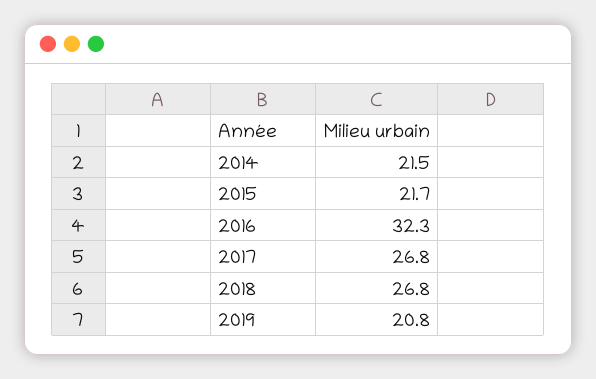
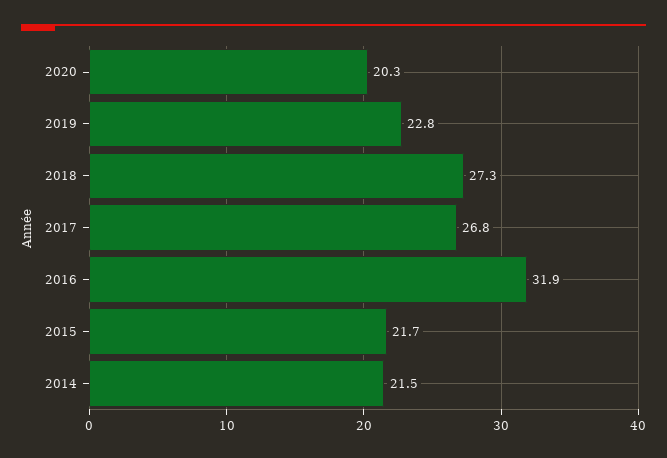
2016: 32.3 -> 31.9
2018: 26.8 -> 27.3
2019: 20.8 -> 22.8
2020: none -> 20.3

